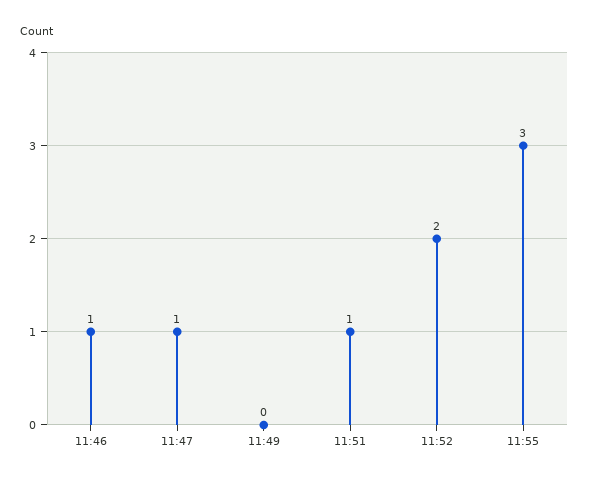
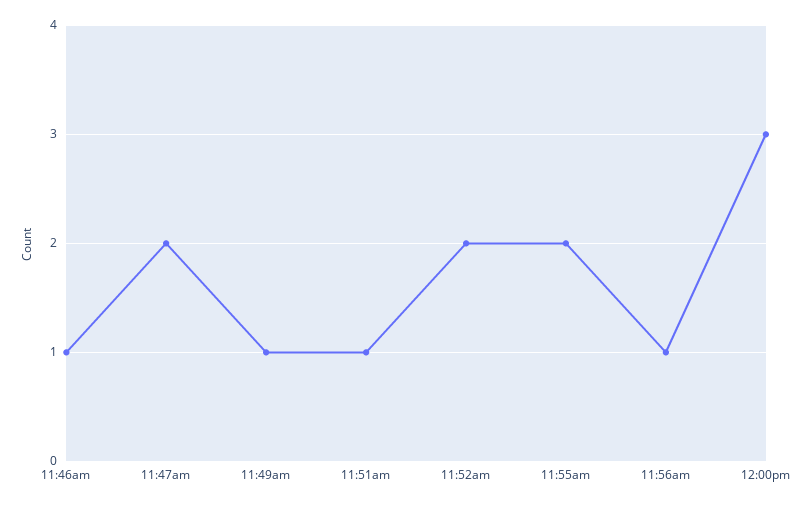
11:47: 1 -> 2
11:49: 0 -> 1
11:55: 3 -> 2
11:56am: none -> 1
12:00pm: none -> 3

